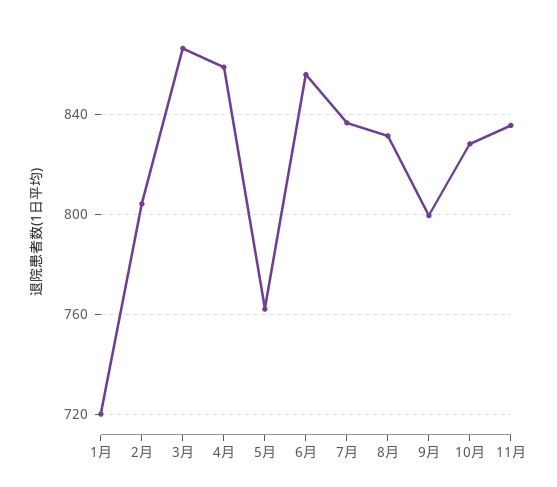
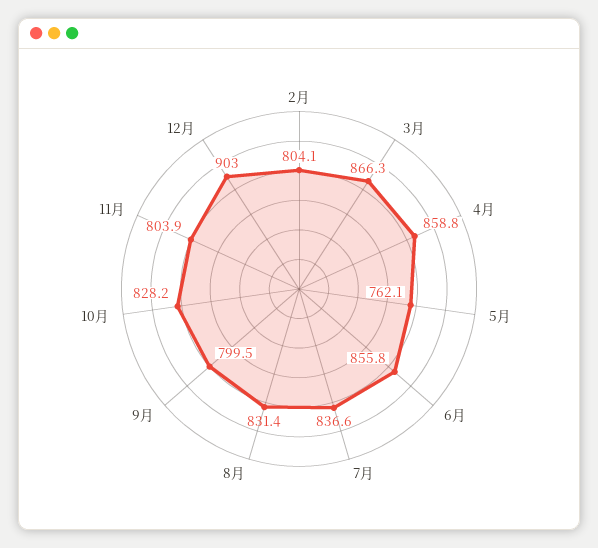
1月: 720 -> none
11月: 835 -> 803.9
12月: none -> 903

